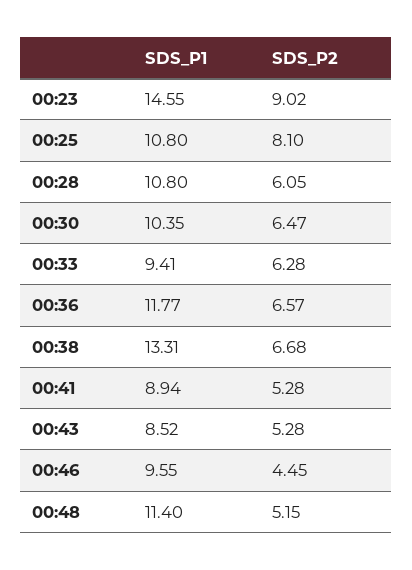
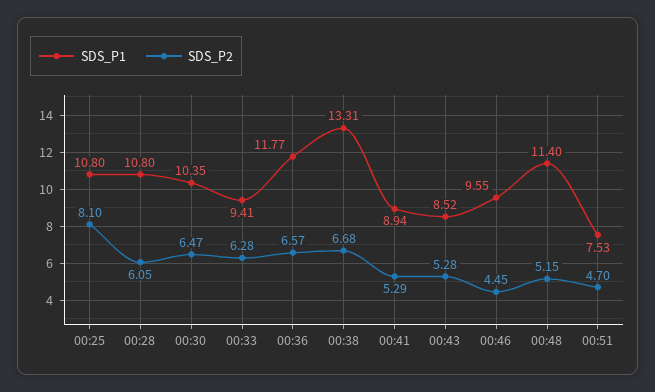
SDS_P1, 00:23: 14.55 -> none
SDS_P2, 00:23: 9.02 -> none
SDS_P2, 00:41: 5.28 -> 5.29
SDS_P1, 00:51: none -> 7.53
SDS_P2, 00:51: none -> 4.7

